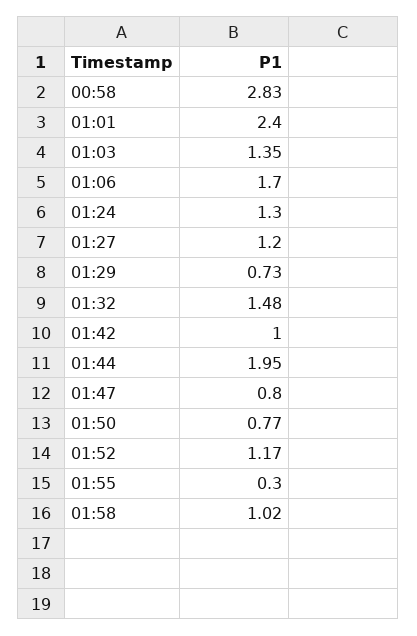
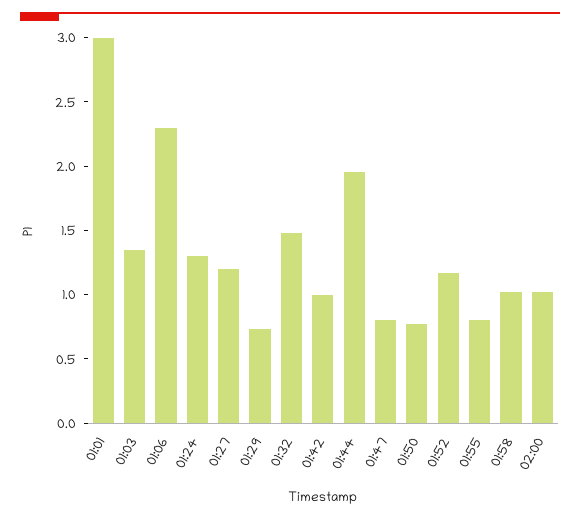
00:58: 2.83 -> none
01:01: 2.4 -> 3
01:06: 1.7 -> 2.3
01:55: 0.3 -> 0.8
02:00: none -> 1

